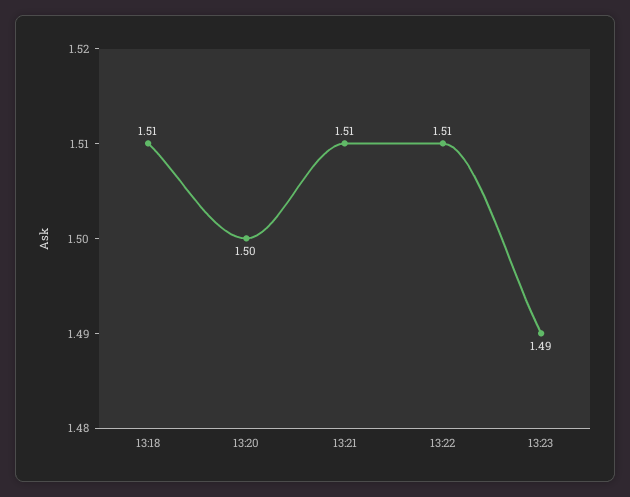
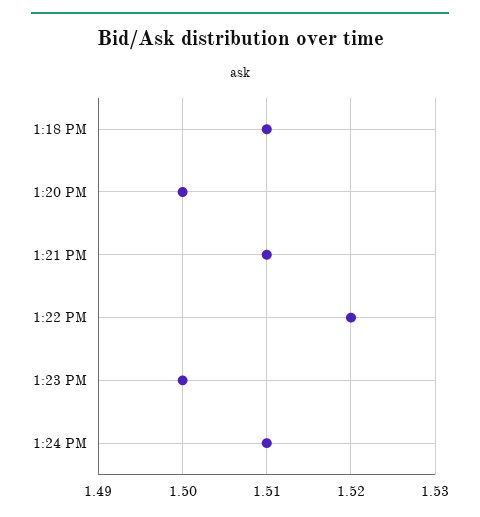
13:22: 1.51 -> 1.52
13:23: 1.49 -> 1.5
1:24 PM: none -> 1.51

